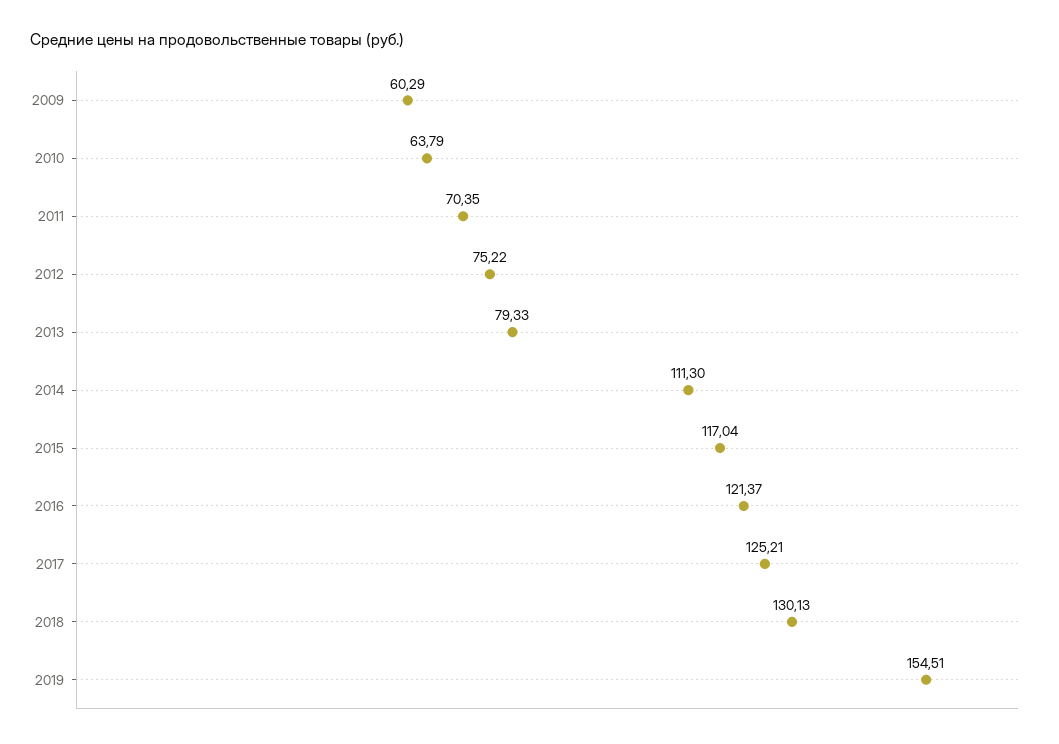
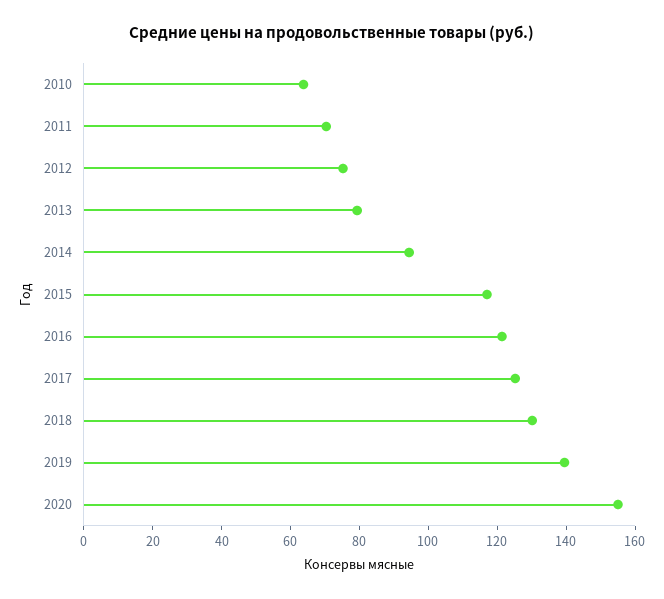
2009: 60.29 -> none
2014: 111.3 -> 95
2019: 154.51 -> 140
2020: none -> 155

